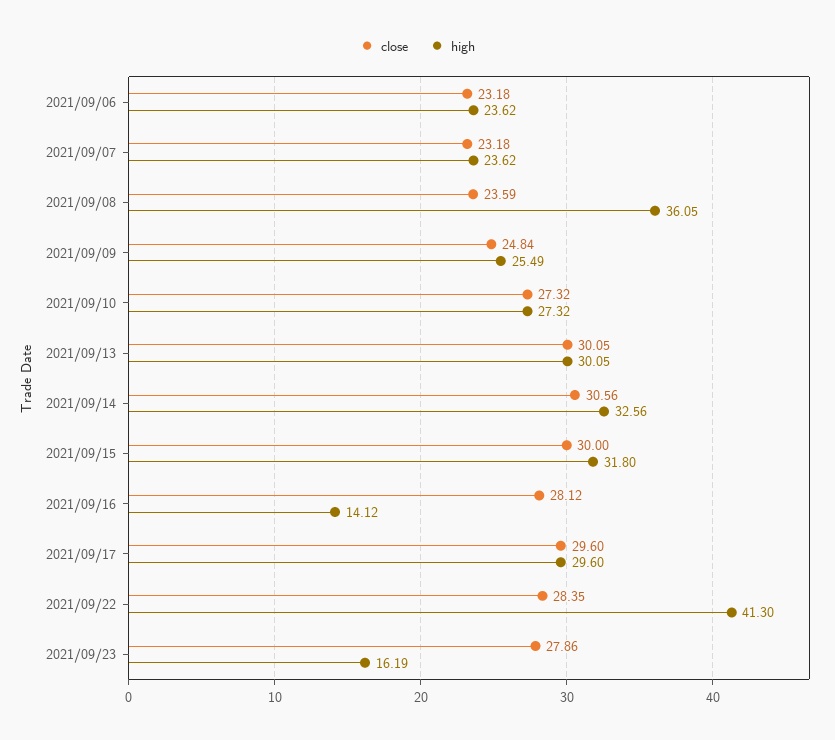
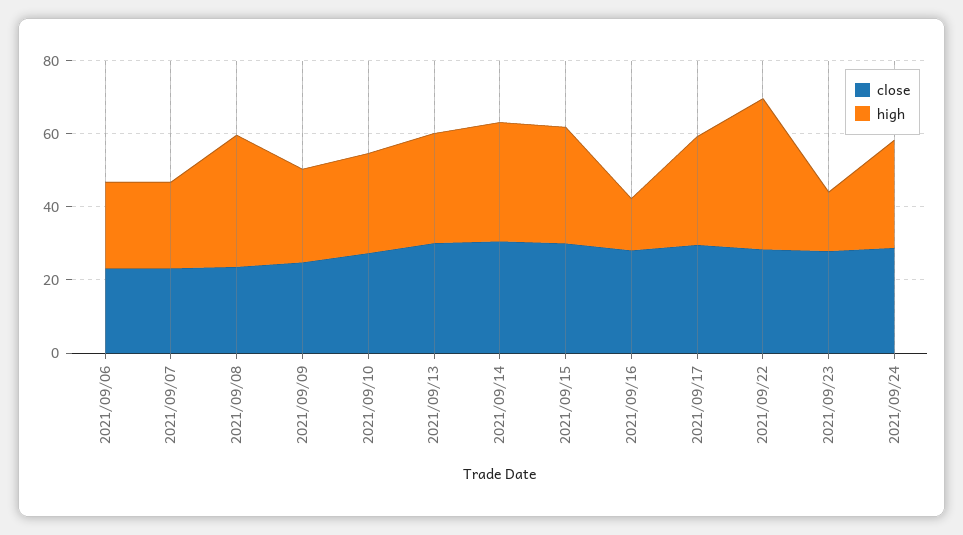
close, 2021/09/24: none -> 30
high, 2021/09/24: none -> 30

